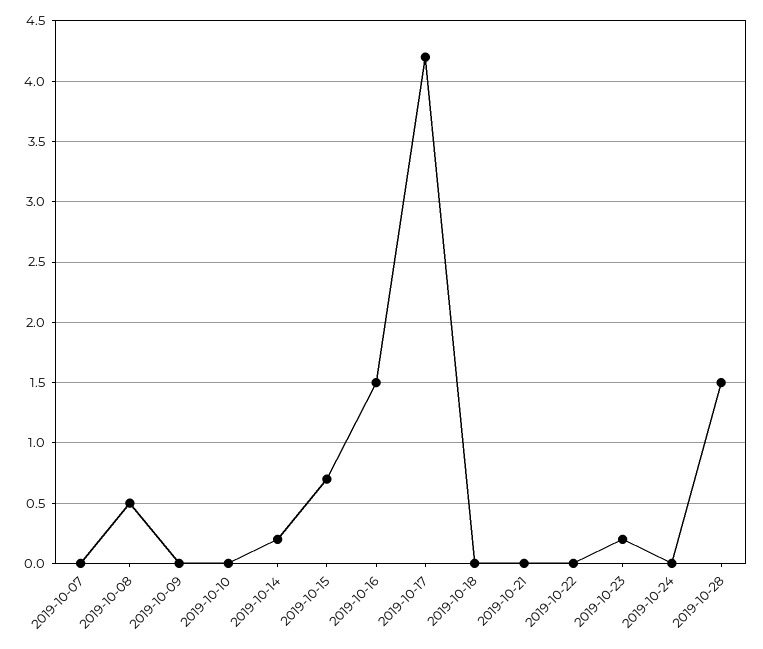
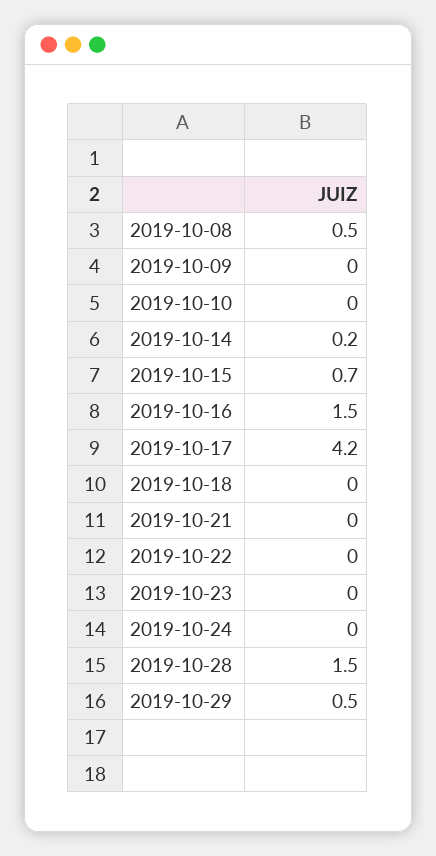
2019-10-07: 0 -> none
2019-10-23: 0.2 -> 0
2019-10-29: none -> 0.5

